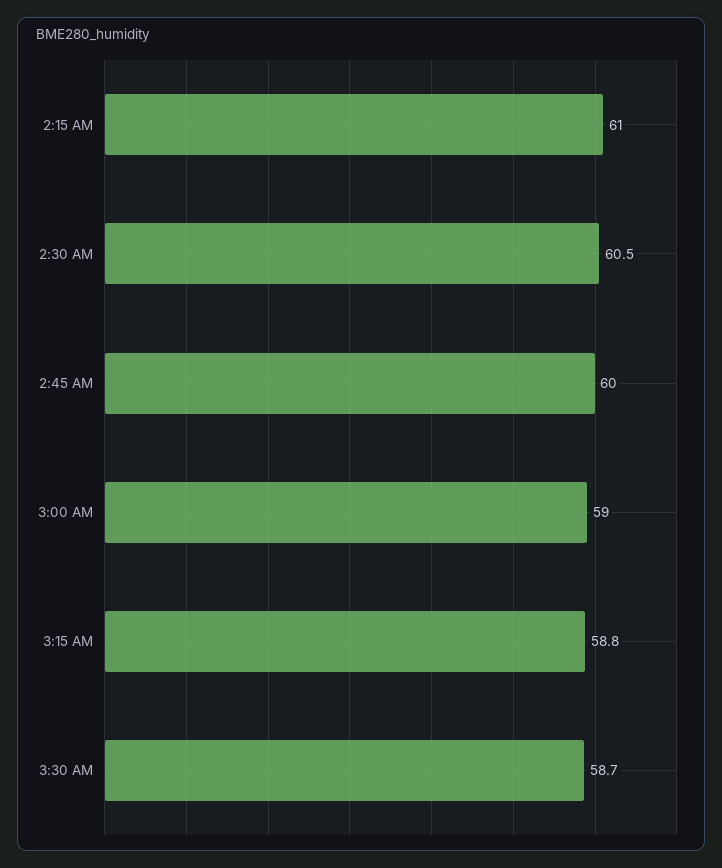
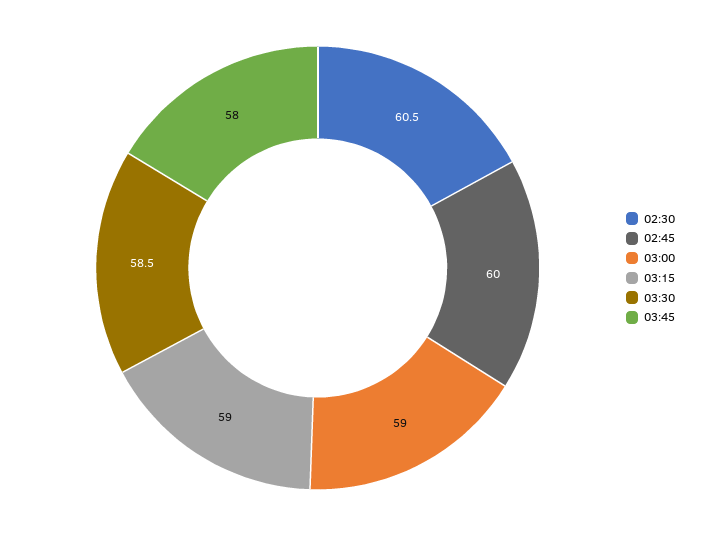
2:15 AM: 61 -> none
3:15 AM: 58.8 -> 59
3:30 AM: 58.7 -> 58.5
03:45: none -> 58

